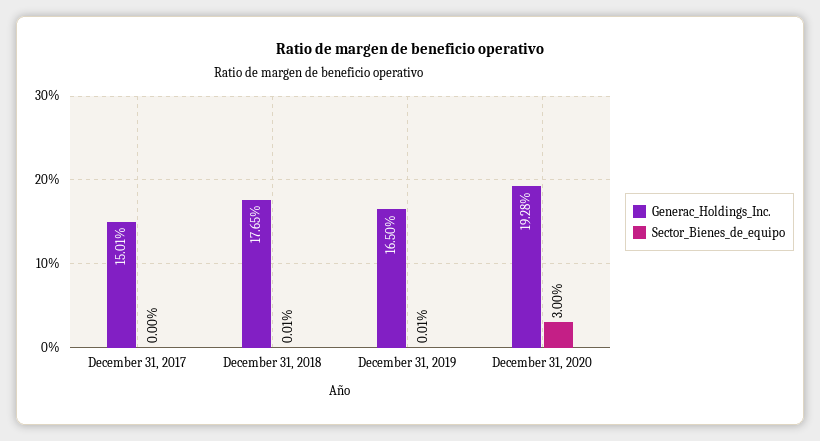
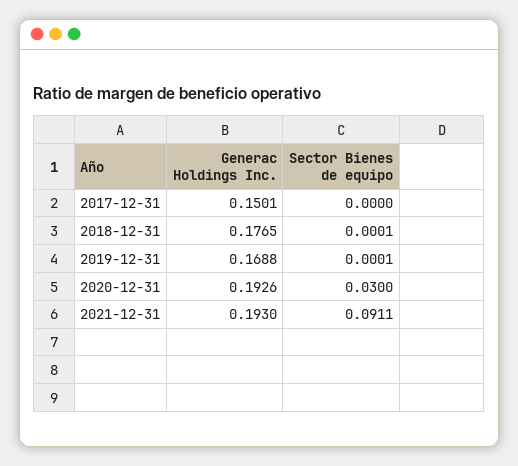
Generac_Holdings_Inc., December 31, 2019: 0.165 -> 0.1688
Generac_Holdings_Inc., December 31, 2020: 0.1928 -> 0.1926
Generac_Holdings_Inc., 2021-12-31: none -> 0.193
Sector_Bienes_de_equipo, 2021-12-31: none -> 0.0911

